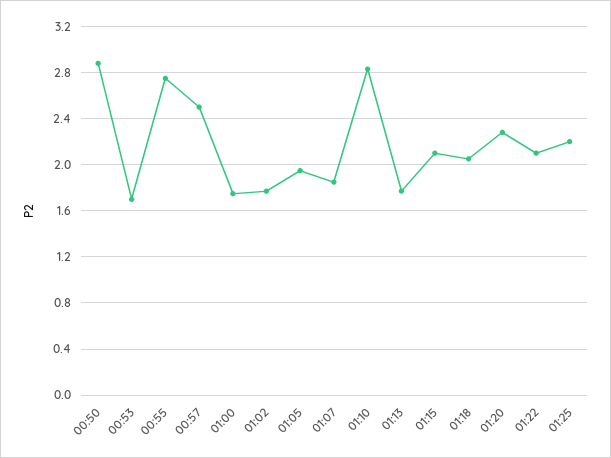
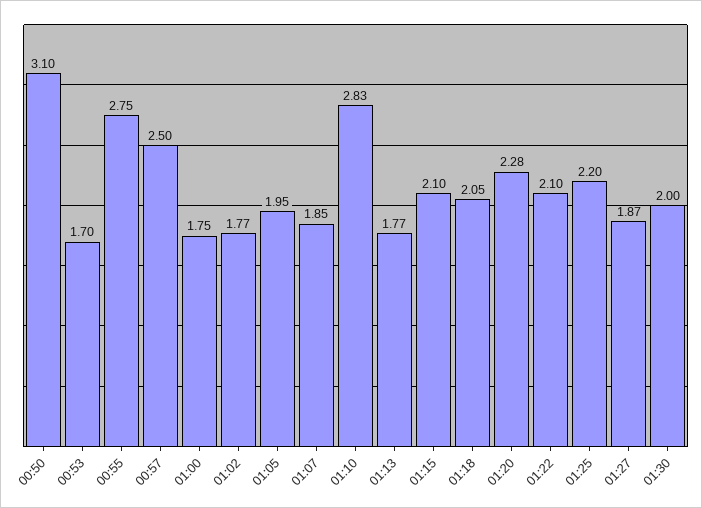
00:50: 2.9 -> 3.1
01:27: none -> 1.87
01:30: none -> 2

